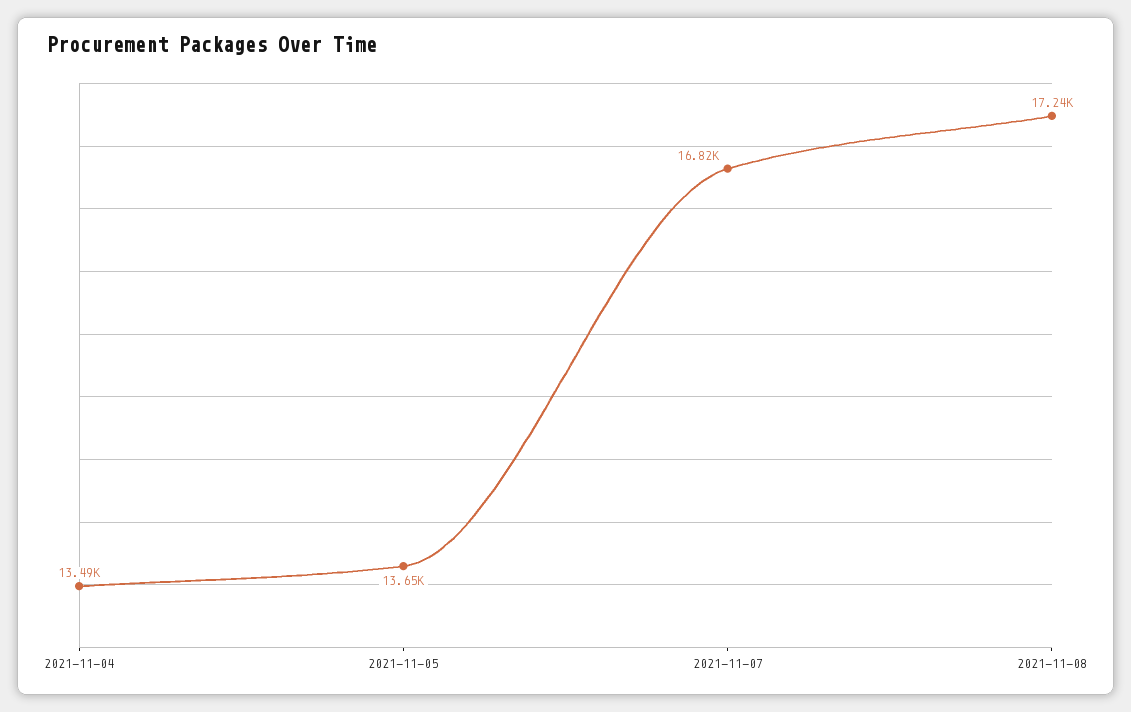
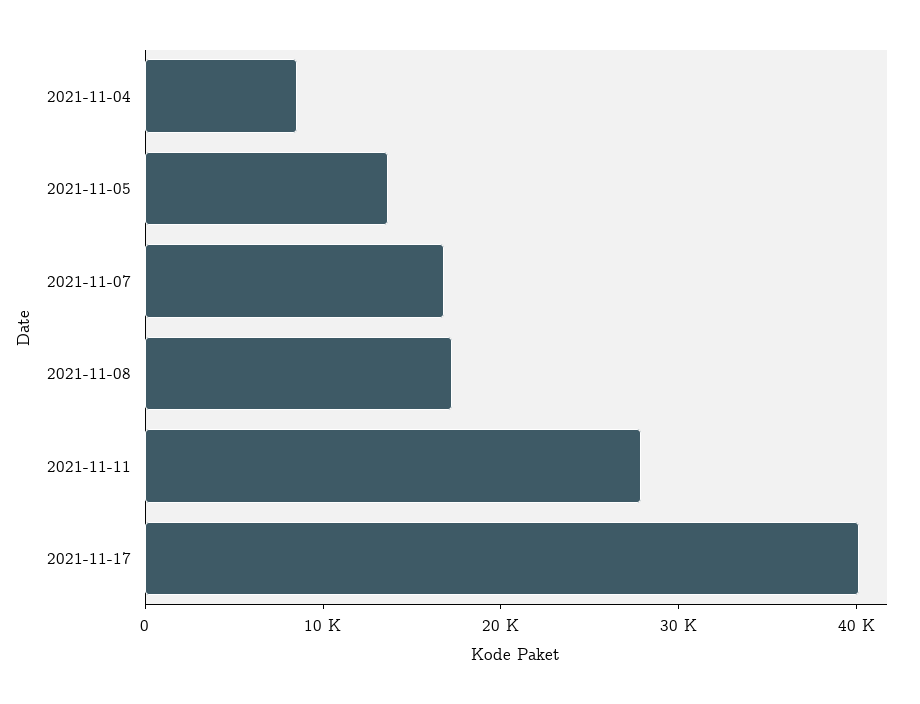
2021-11-04: 13490 -> 8000
2021-11-11: none -> 28000
2021-11-17: none -> 40000

